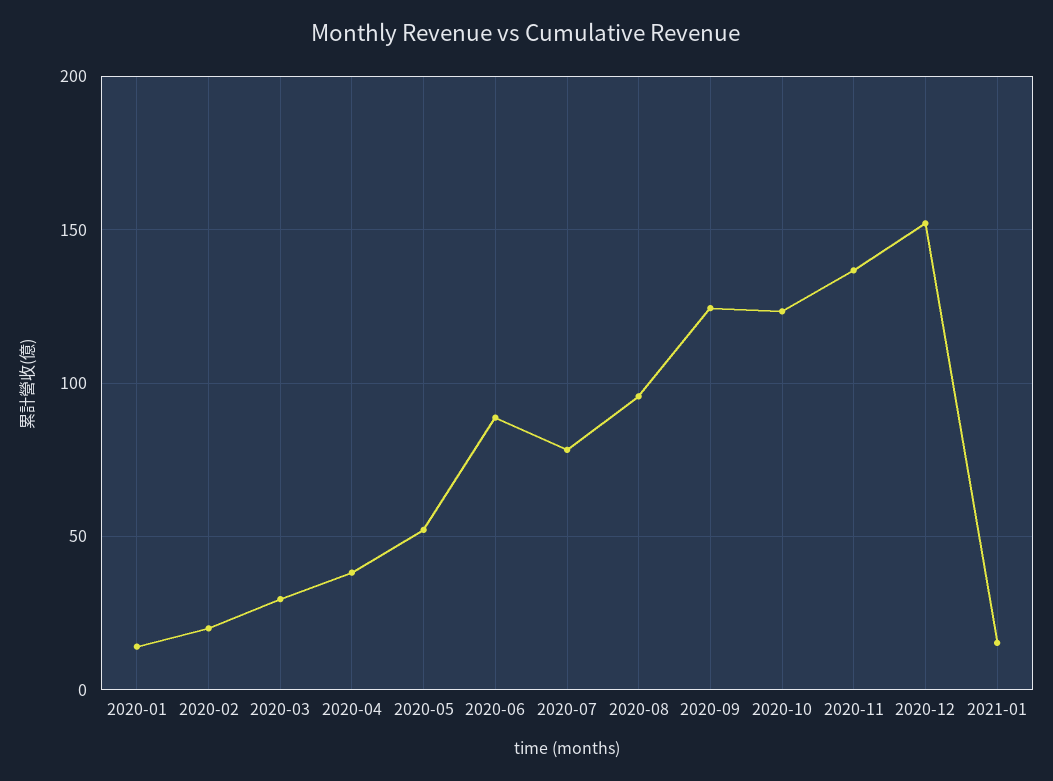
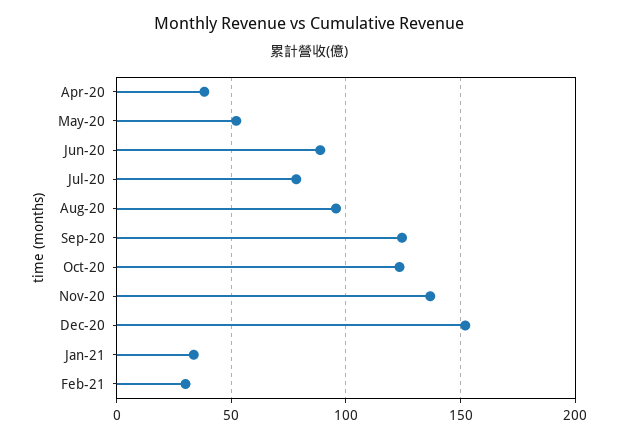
2020-01: 15 -> none
2020-02: 20 -> none
2020-03: 30 -> none
2021-01: 15 -> 35
Feb-21: none -> 30

